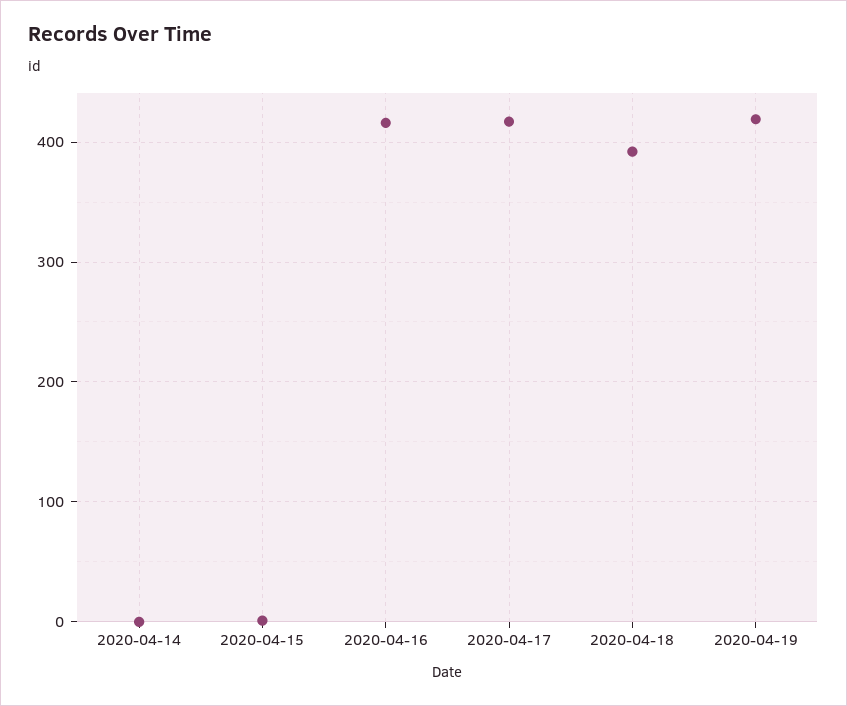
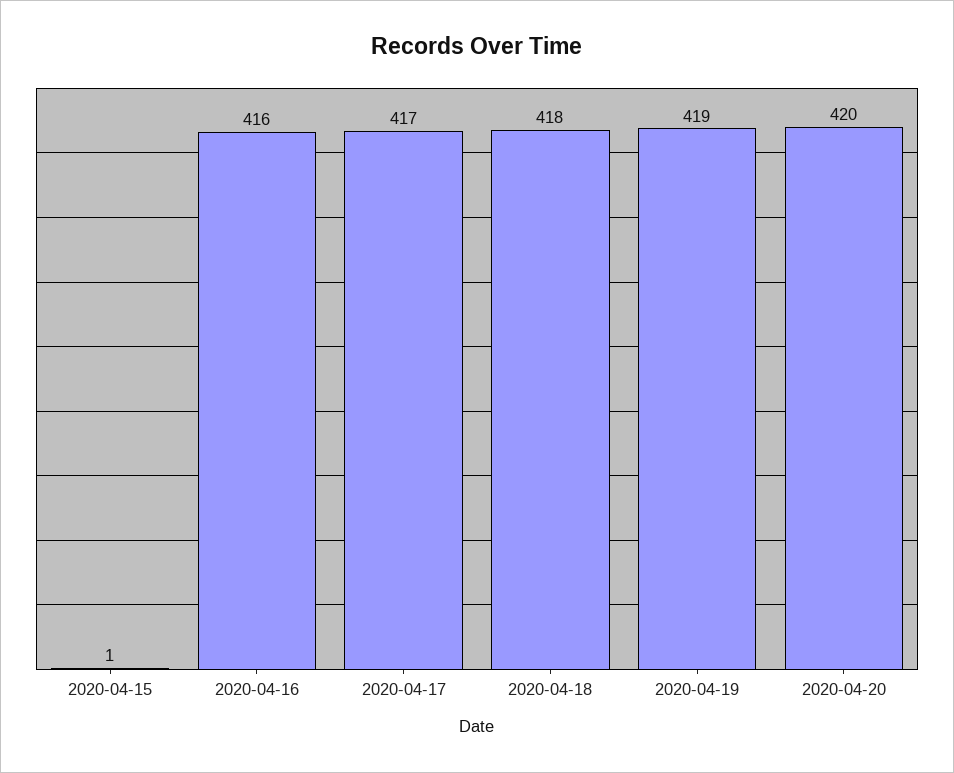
2020-04-14: 0 -> none
2020-04-18: 390 -> 418
2020-04-20: none -> 420

